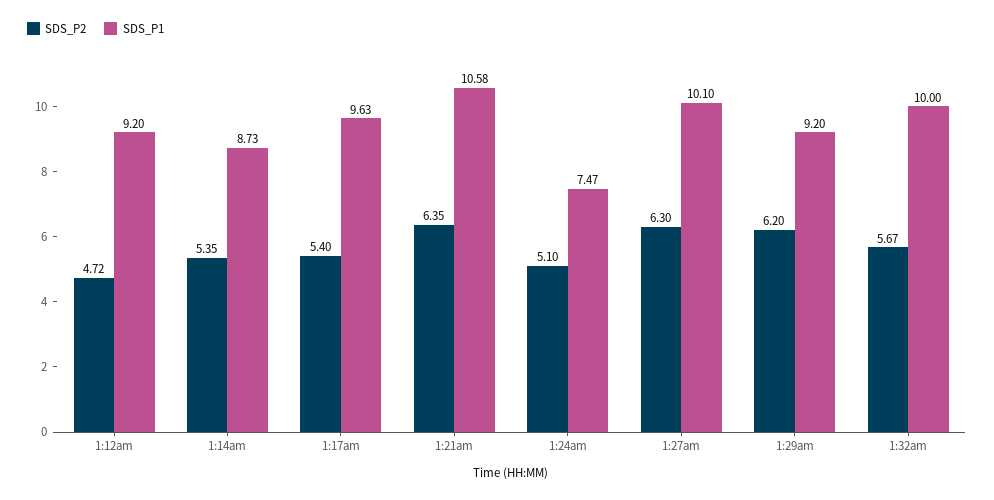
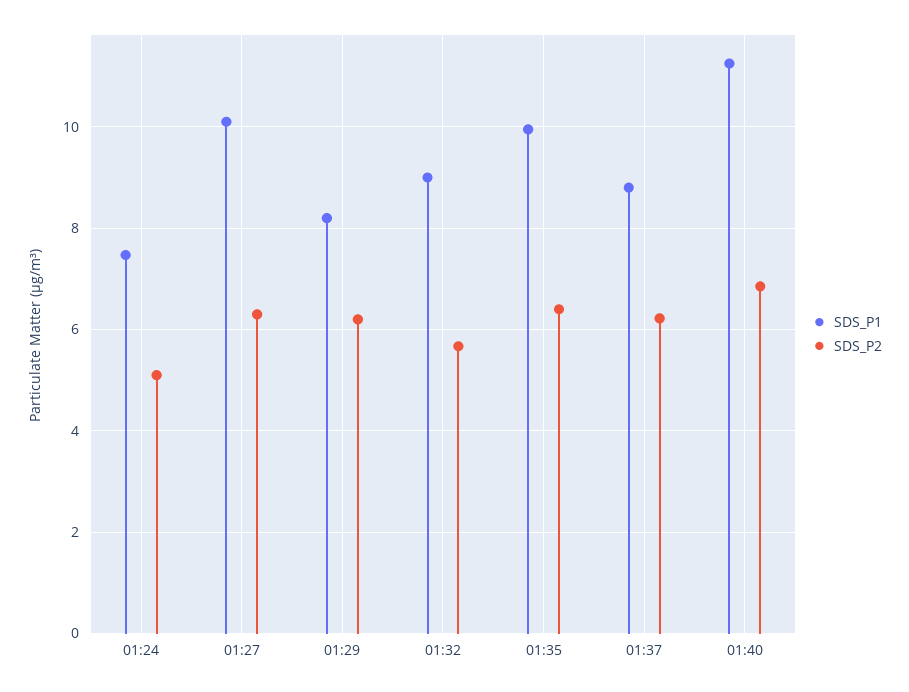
SDS_P2, 1:12am: 4.72 -> none
SDS_P1, 1:12am: 9.2 -> none
SDS_P2, 1:14am: 5.35 -> none
SDS_P1, 1:14am: 8.73 -> none
SDS_P2, 1:17am: 5.4 -> none
SDS_P1, 1:17am: 9.63 -> none
SDS_P2, 1:21am: 6.35 -> none
SDS_P1, 1:21am: 10.58 -> none
SDS_P1, 1:29am: 9.2 -> 8.2
SDS_P1, 1:32am: 10 -> 9
SDS_P1, 01:35: none -> 10
SDS_P2, 01:35: none -> 6.4
SDS_P1, 01:37: none -> 8.8
SDS_P2, 01:37: none -> 6.2
SDS_P1, 01:40: none -> 11.2
SDS_P2, 01:40: none -> 6.8

